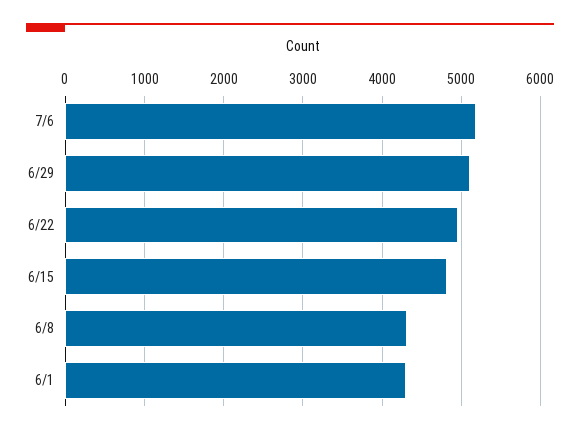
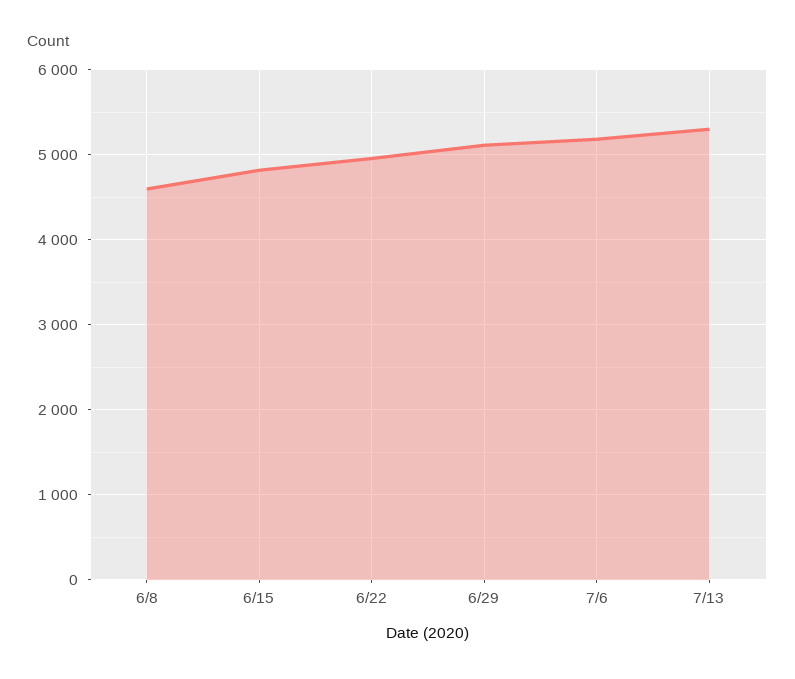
6/8: 4300 -> 4600
6/1: 4300 -> none
7/13: none -> 5300

